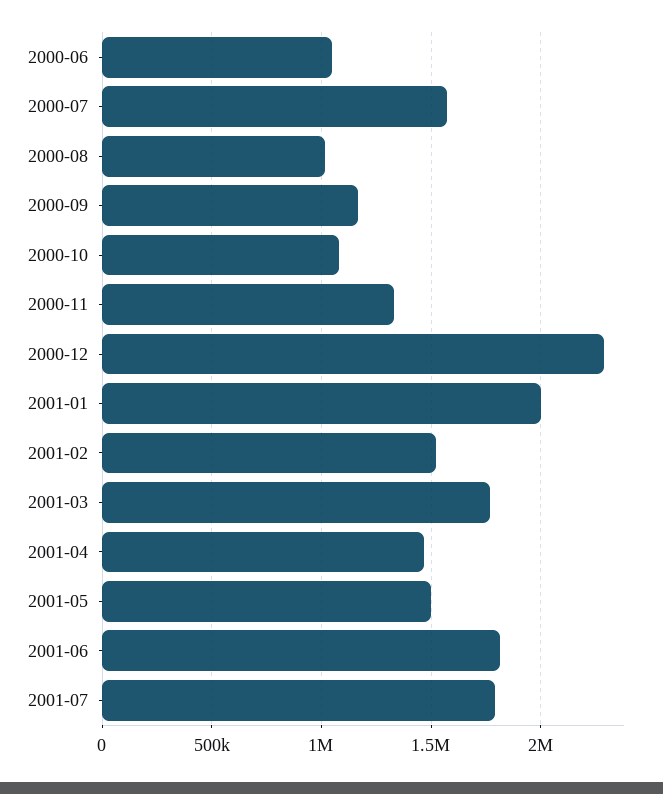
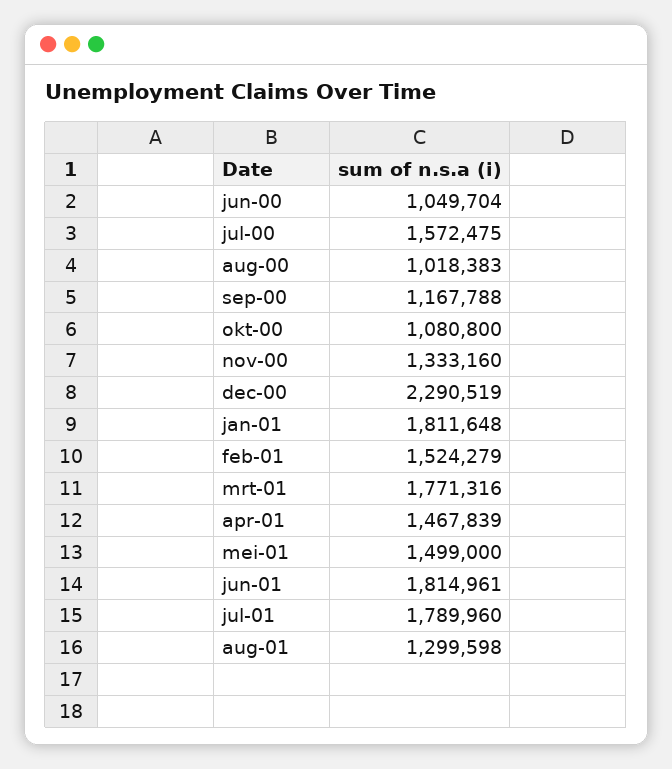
2001-01: 2000000 -> 1811648
aug-01: none -> 1299598

